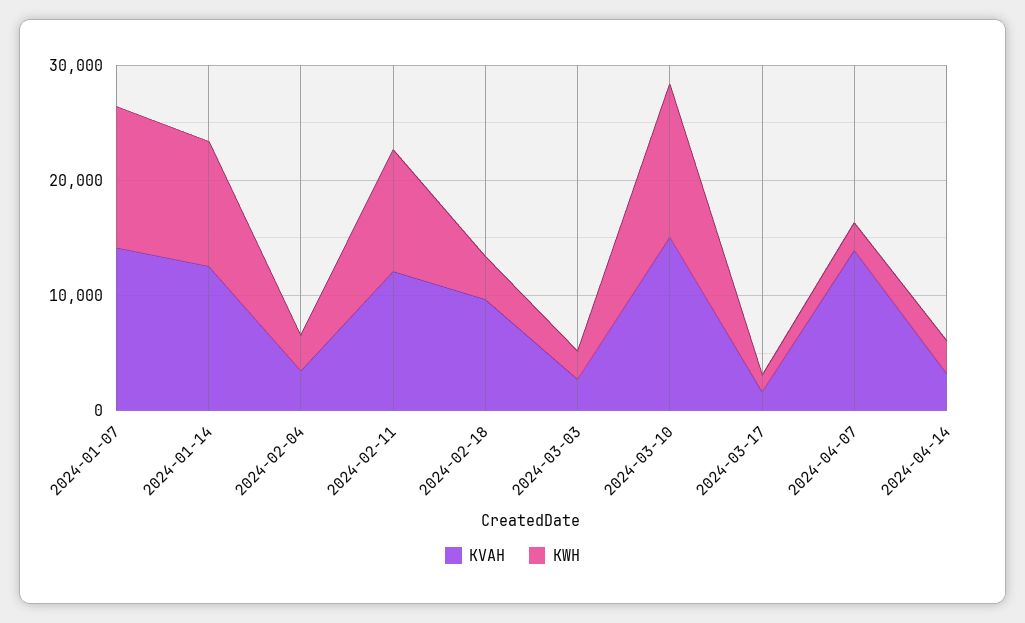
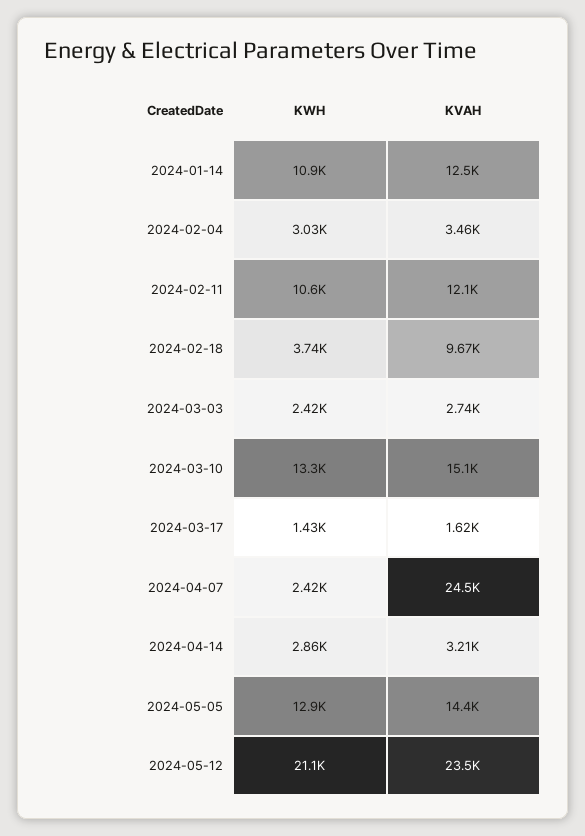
KVAH, 2024-01-07: 14000 -> none
KWH, 2024-01-07: 12000 -> none
KVAH, 2024-04-07: 14000 -> 24500
KWH, 2024-05-05: none -> 12900
KVAH, 2024-05-05: none -> 14400
KWH, 2024-05-12: none -> 21100
KVAH, 2024-05-12: none -> 23500

